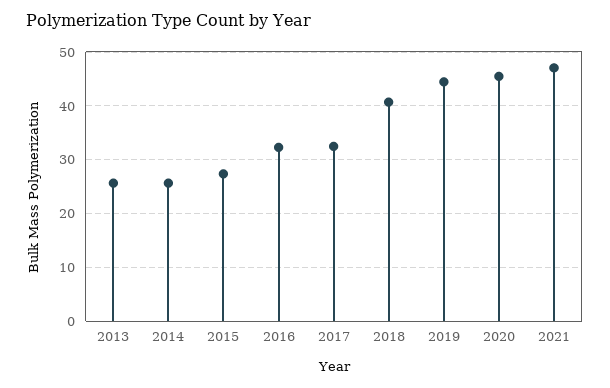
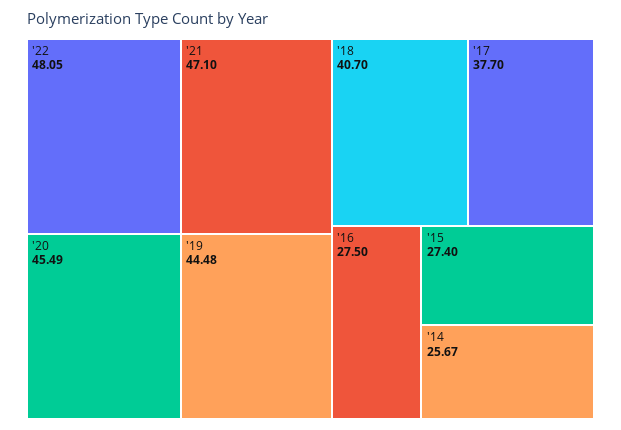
2013: 26 -> none
2016: 32 -> 27.5
2017: 32 -> 37.7
'22: none -> 48.05

